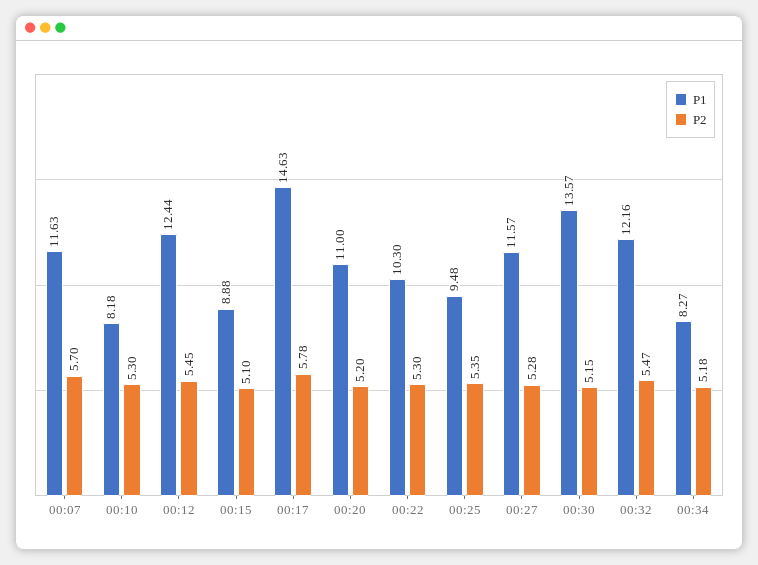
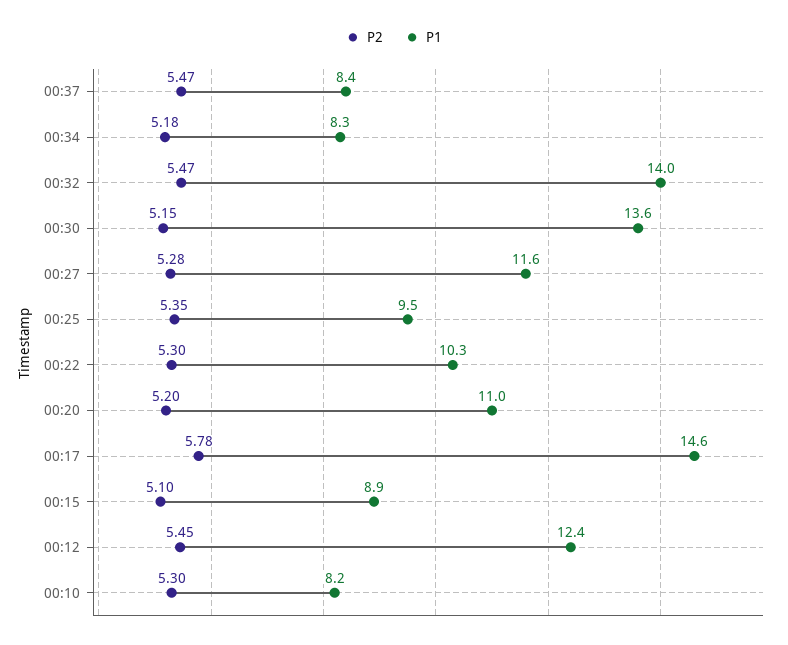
P1, 00:07: 11.63 -> none
P2, 00:07: 5.7 -> none
P1, 00:32: 12.16 -> 14
P2, 00:37: none -> 5.47
P1, 00:37: none -> 8.4

